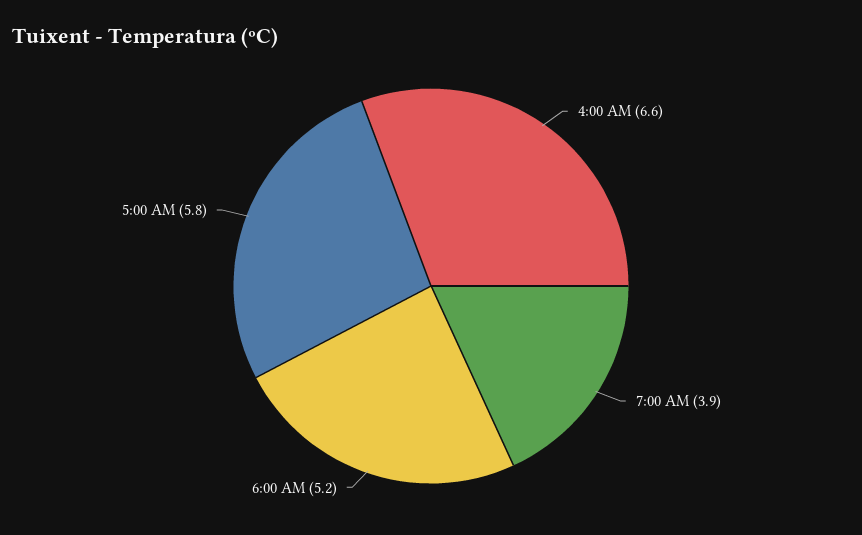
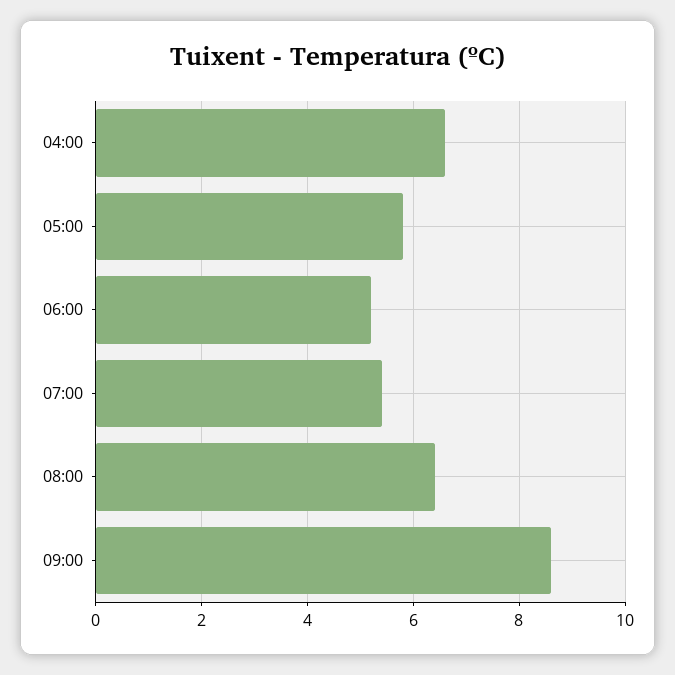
7:00 AM: 3.9 -> 5.5
08:00: none -> 6.5
09:00: none -> 8.5

